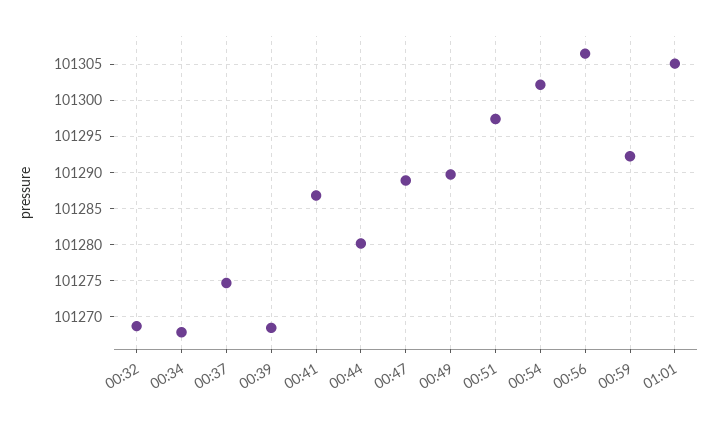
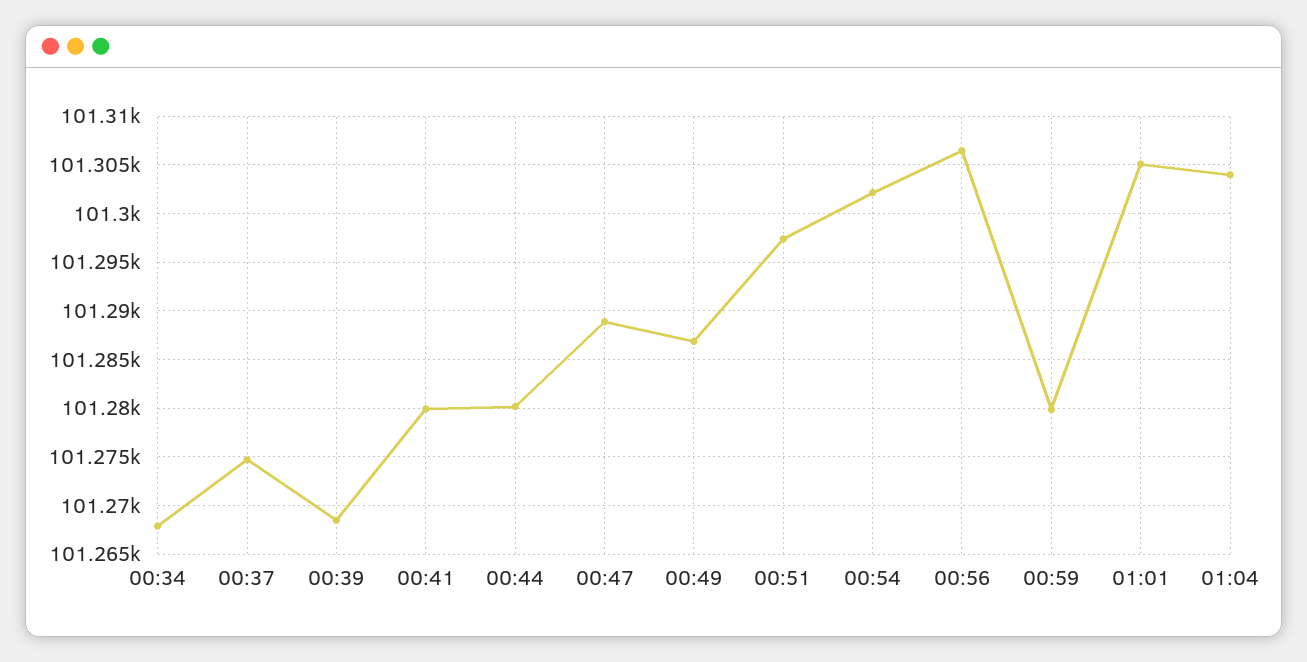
00:32: 101269 -> none
00:41: 101287 -> 101280
00:49: 101290 -> 101287
00:59: 101292 -> 101280
01:04: none -> 101304

